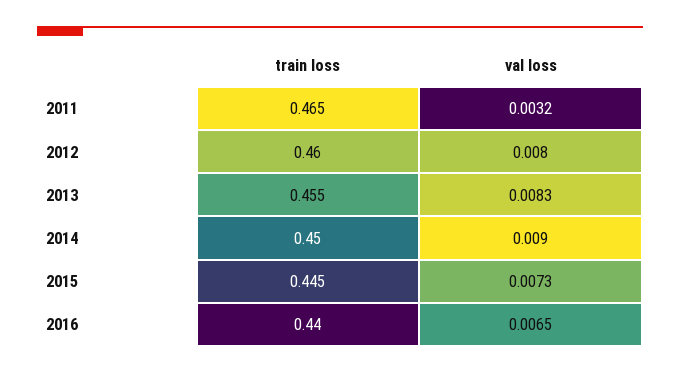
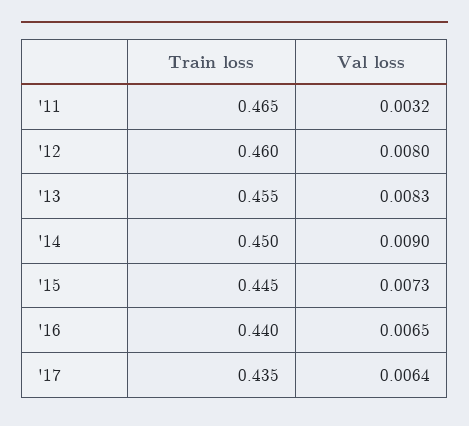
train loss, '17: none -> 0.435
val loss, '17: none -> 0.0064

